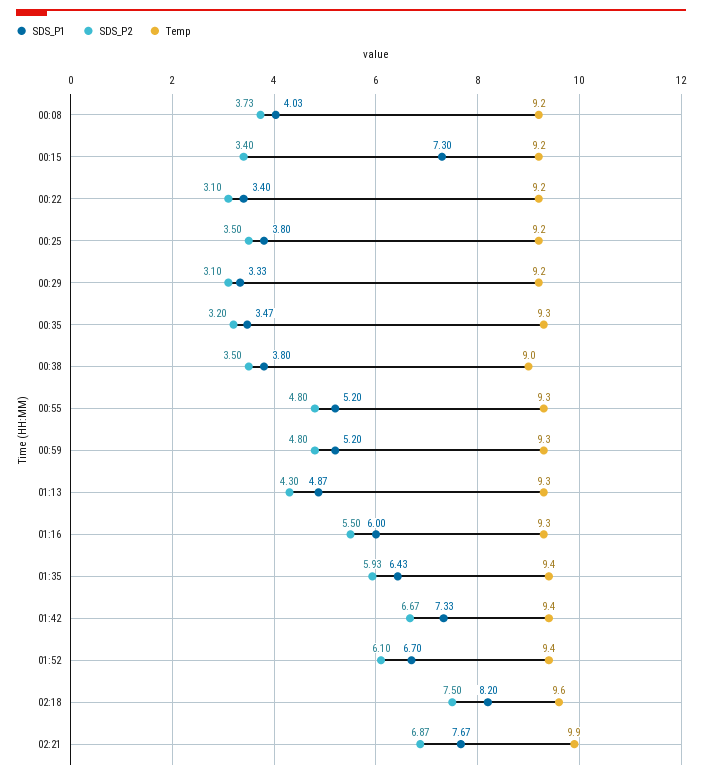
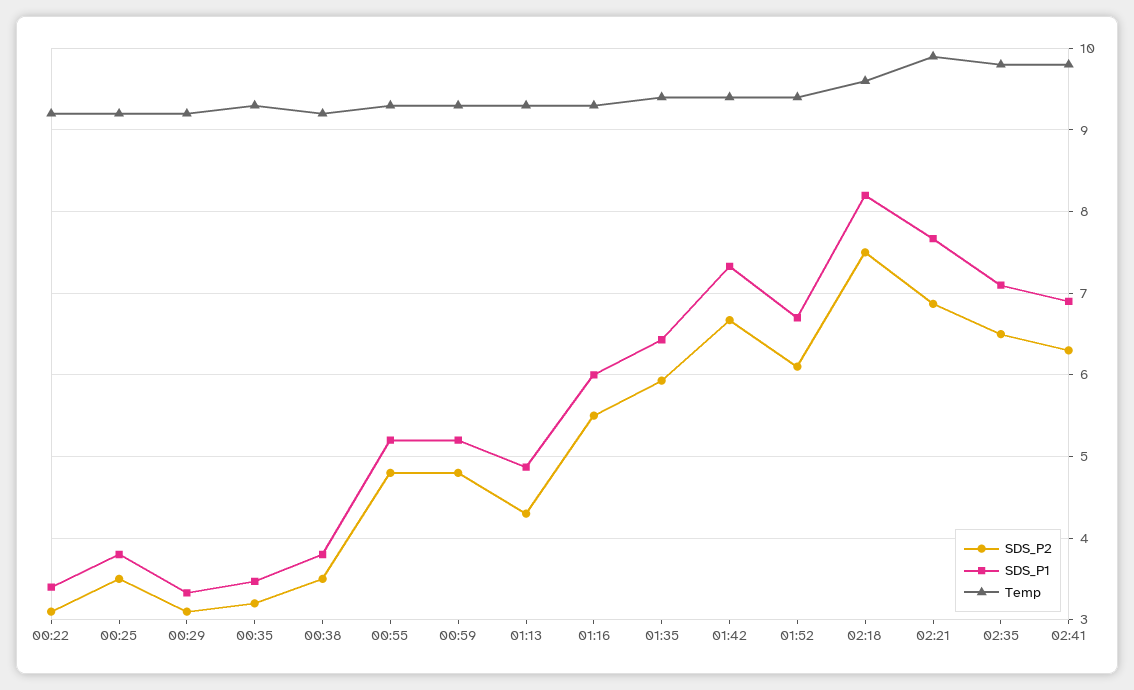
SDS_P1, 00:08: 4.03 -> none
SDS_P2, 00:08: 3.73 -> none
Temp, 00:08: 9.2 -> none
SDS_P1, 00:15: 7.3 -> none
SDS_P2, 00:15: 3.4 -> none
Temp, 00:15: 9.2 -> none
Temp, 00:38: 9 -> 9.2
SDS_P2, 02:35: none -> 6.5
SDS_P1, 02:35: none -> 7.1
Temp, 02:35: none -> 9.8
SDS_P2, 02:41: none -> 6.3
SDS_P1, 02:41: none -> 6.9
Temp, 02:41: none -> 9.8

